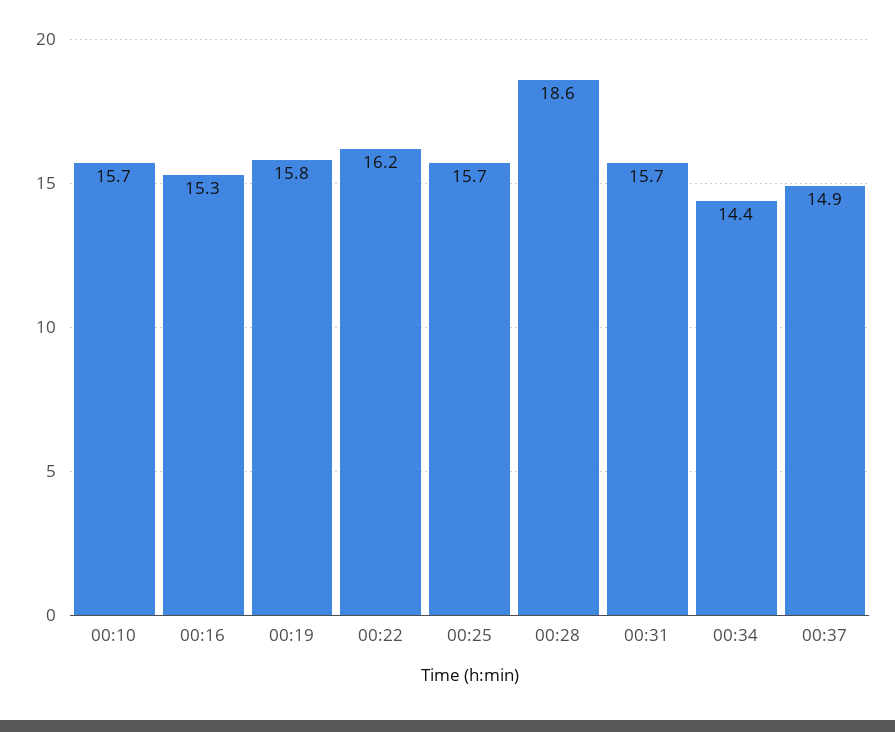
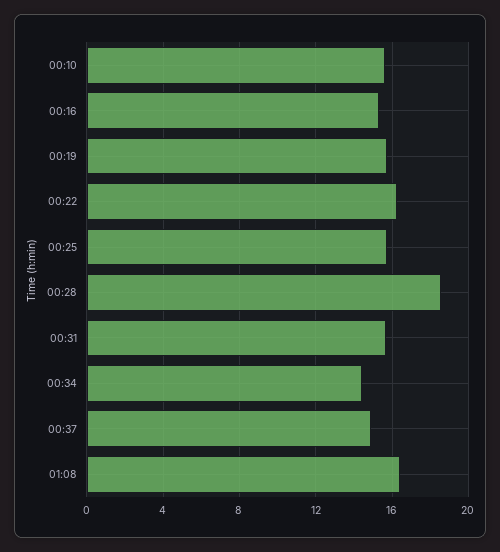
01:08: none -> 16.5

